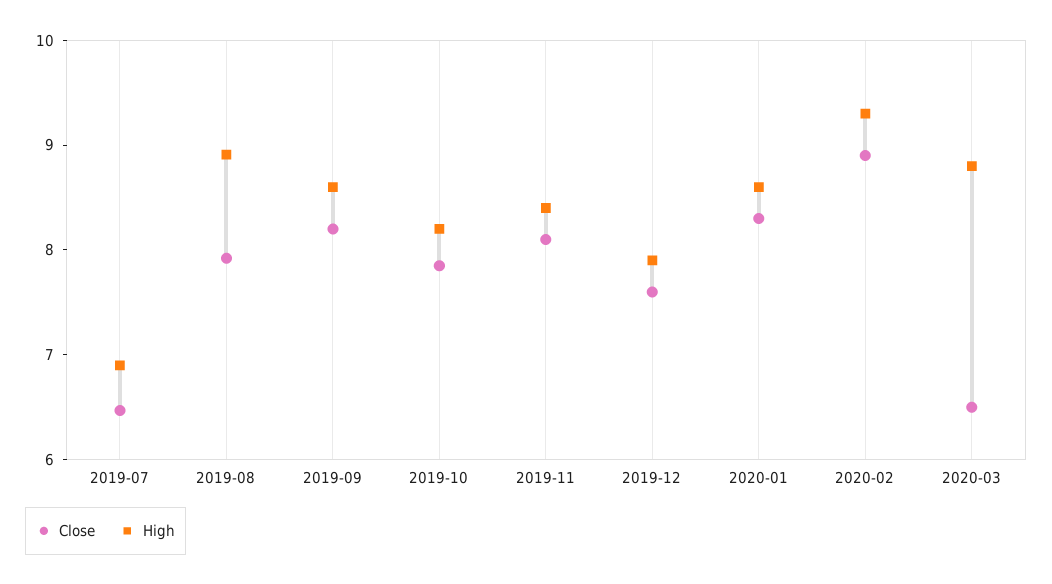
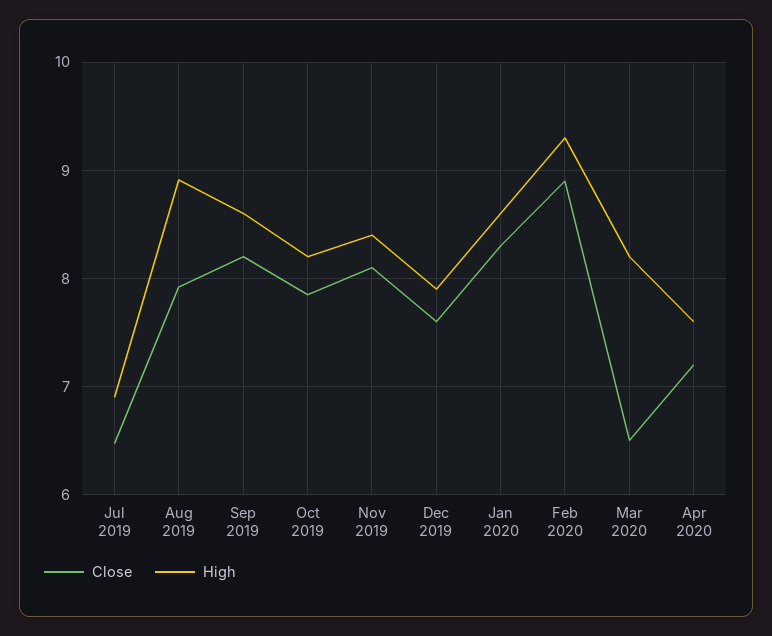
High, 2020-03: 8.8 -> 8.2
Close, Apr 2020: none -> 7.2
High, Apr 2020: none -> 7.6

